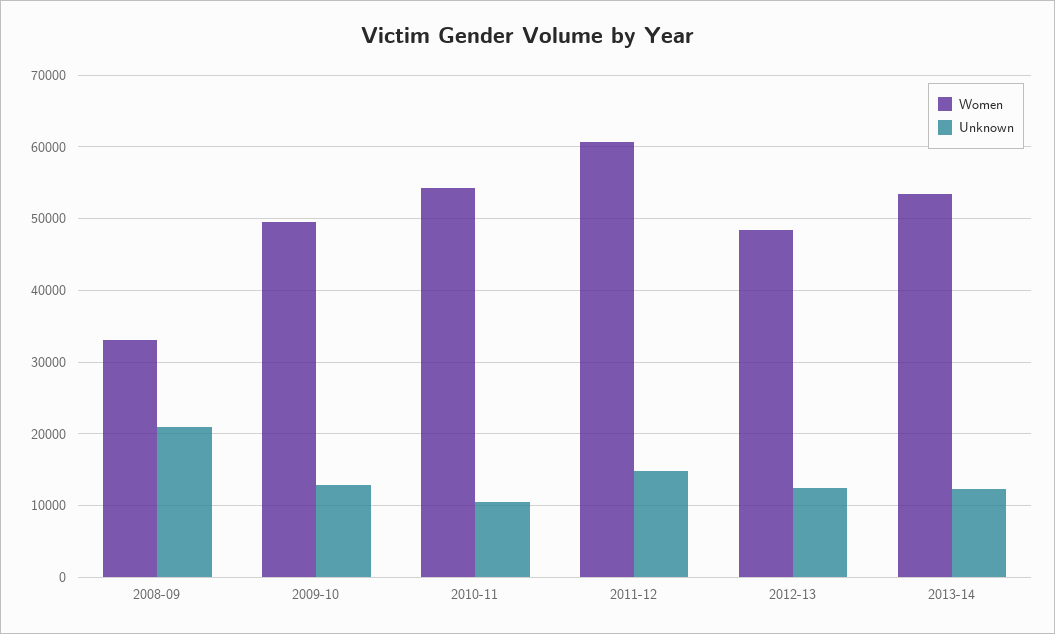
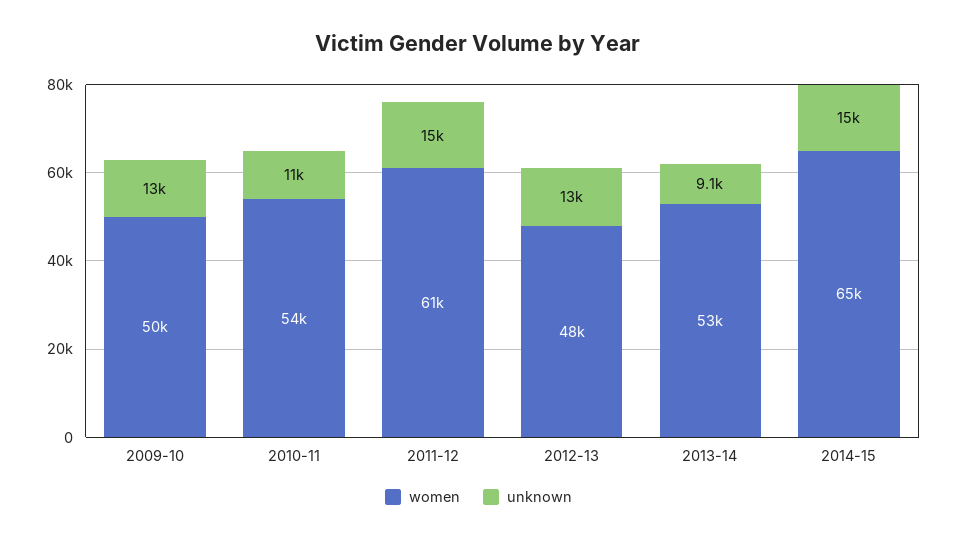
Women, 2008-09: 33000 -> none
Unknown, 2008-09: 21000 -> none
Unknown, 2013-14: 12000 -> 9100
Women, 2014-15: none -> 65000
Unknown, 2014-15: none -> 15000

